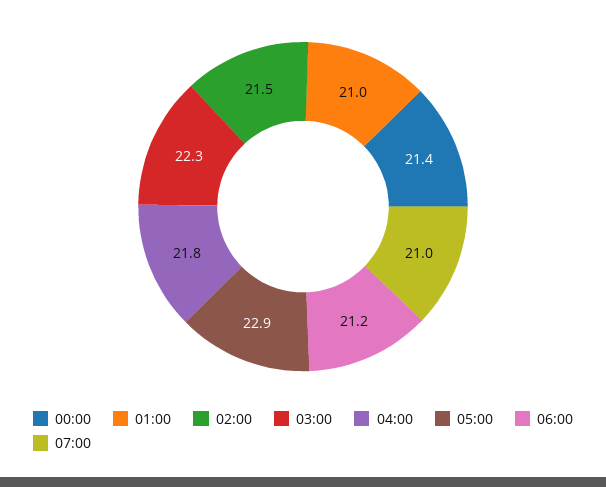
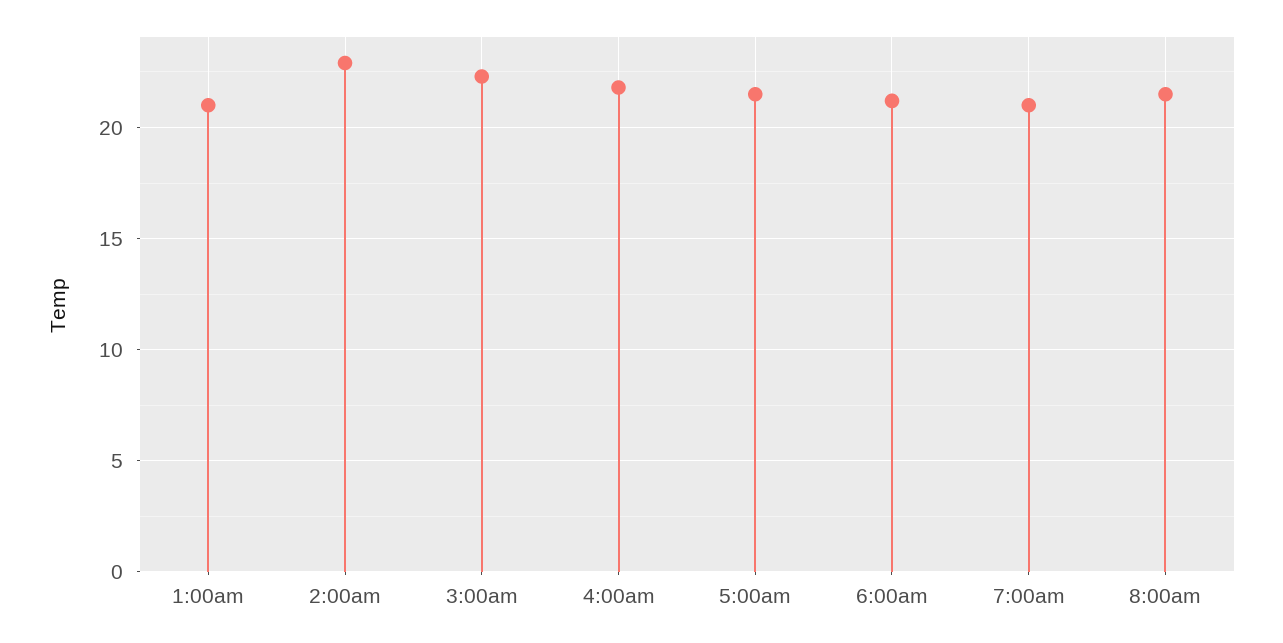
00:00: 21.4 -> none
02:00: 21.5 -> 23
05:00: 22.9 -> 21.5
8:00am: none -> 21.5

